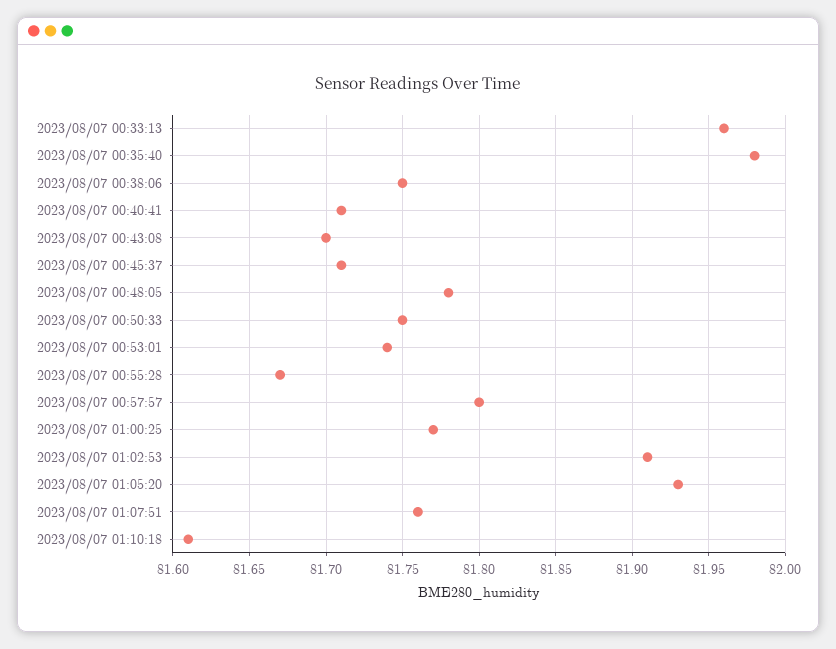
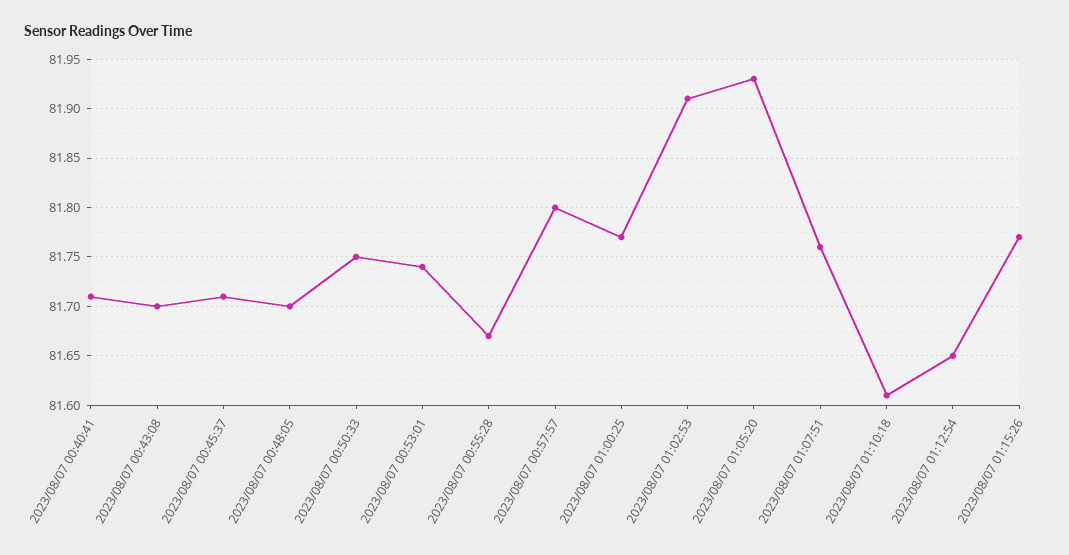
2023/08/07 00:33:13: 81.96 -> none
2023/08/07 00:35:40: 81.98 -> none
2023/08/07 00:38:06: 81.75 -> none
2023/08/07 00:48:05: 81.78 -> 81.7
2023/08/07 01:12:54: none -> 81.65
2023/08/07 01:15:26: none -> 81.77

